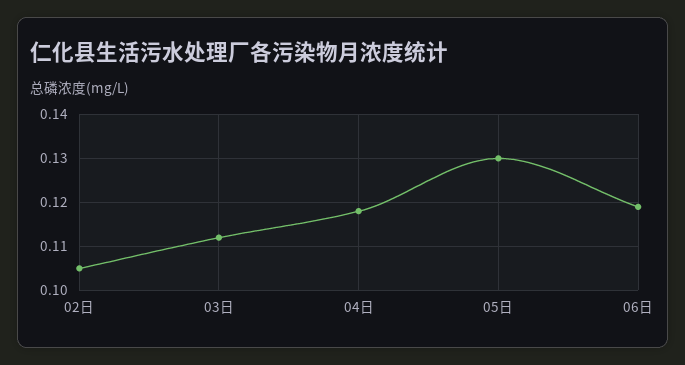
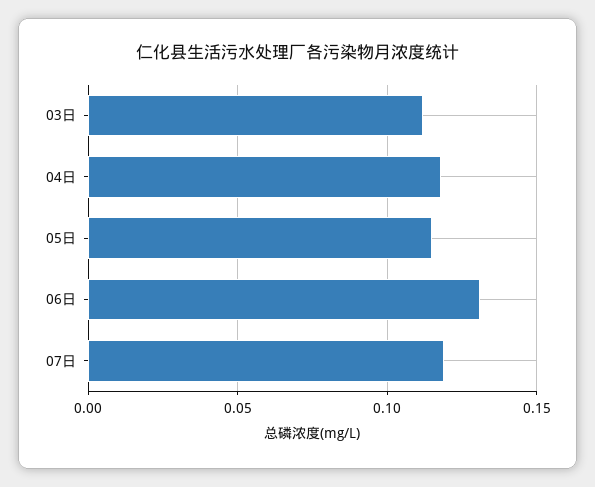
02日: 0.105 -> none
05日: 0.13 -> 0.115
06日: 0.12 -> 0.13
07日: none -> 0.12

